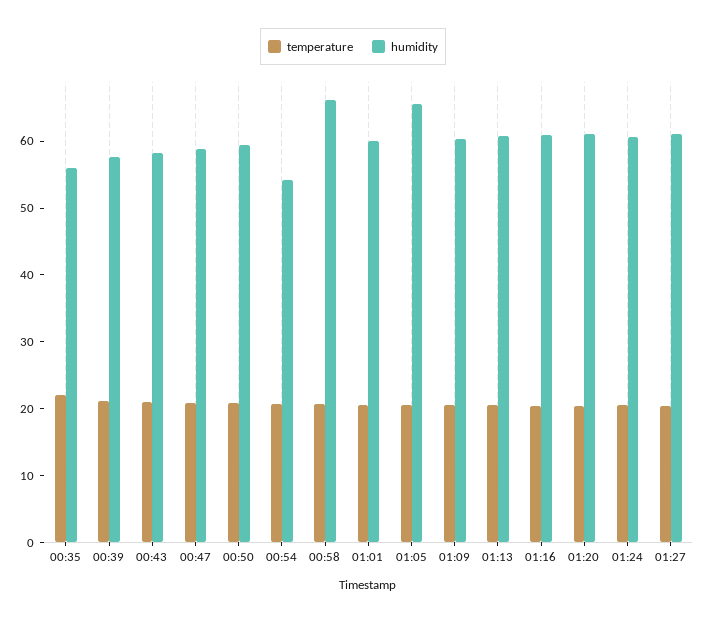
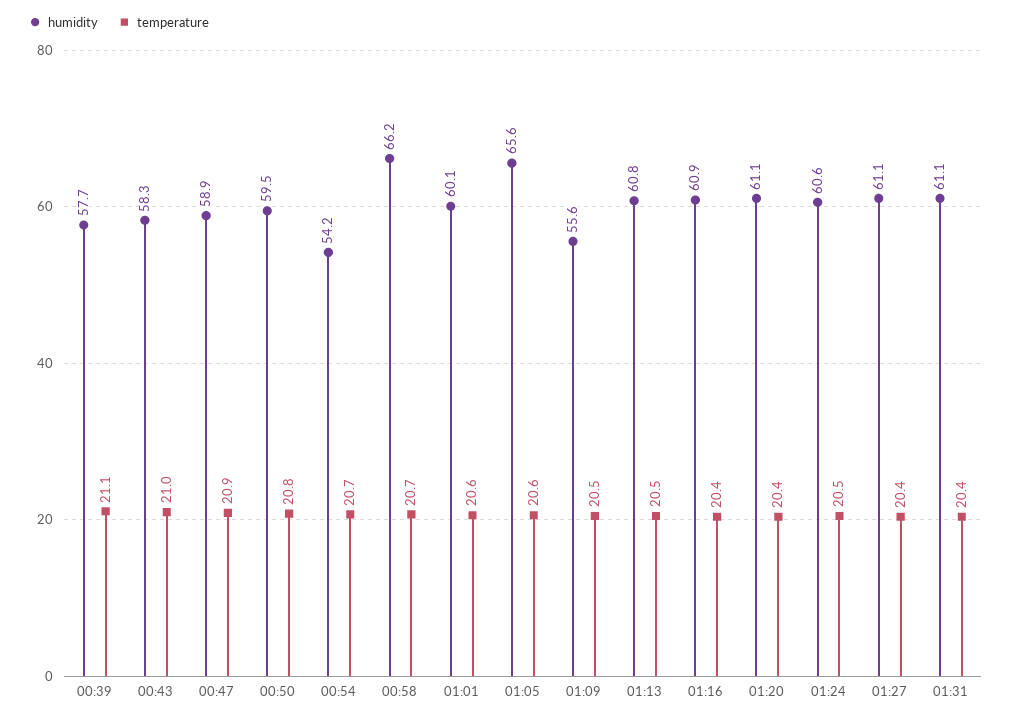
temperature, 00:35: 22 -> none
humidity, 00:35: 56 -> none
humidity, 01:09: 60 -> 55.6
humidity, 01:31: none -> 61.1
temperature, 01:31: none -> 20.4

